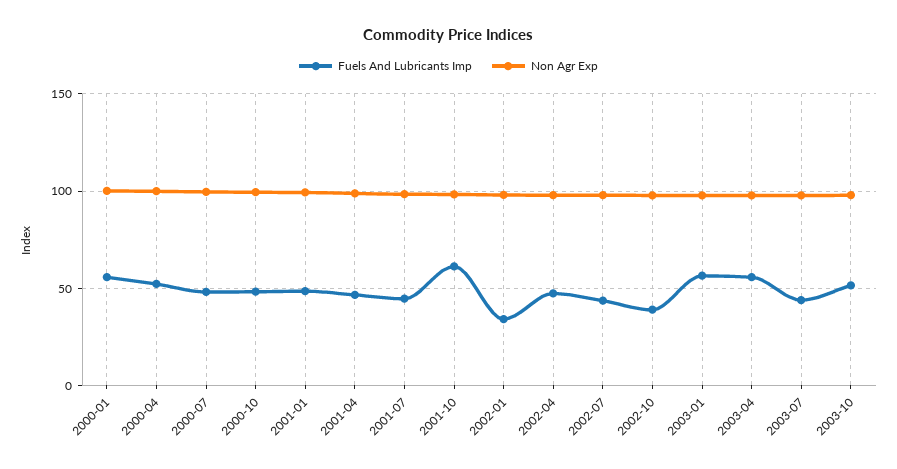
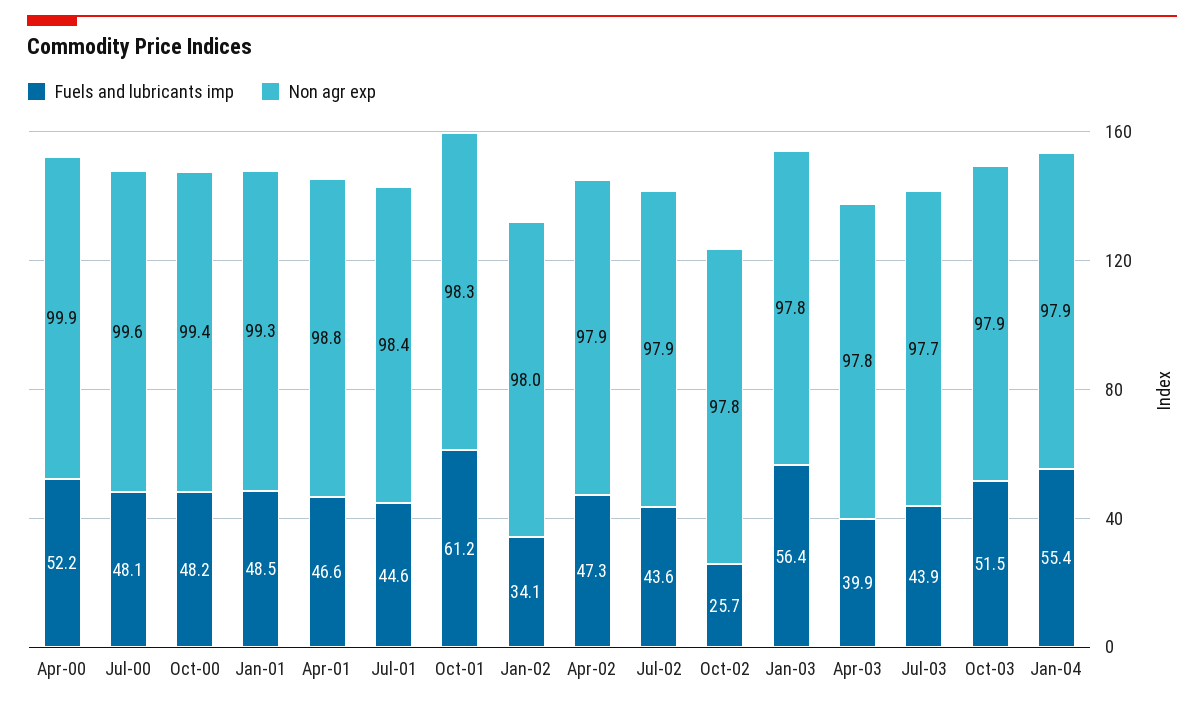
Fuels And Lubricants Imp, 2000-01: 55 -> none
Non Agr Exp, 2000-01: 100 -> none
Fuels And Lubricants Imp, 2002-10: 40 -> 25.7
Fuels And Lubricants Imp, 2003-04: 55 -> 39.9
Fuels And Lubricants Imp, Jan-04: none -> 55.4
Non Agr Exp, Jan-04: none -> 97.9

